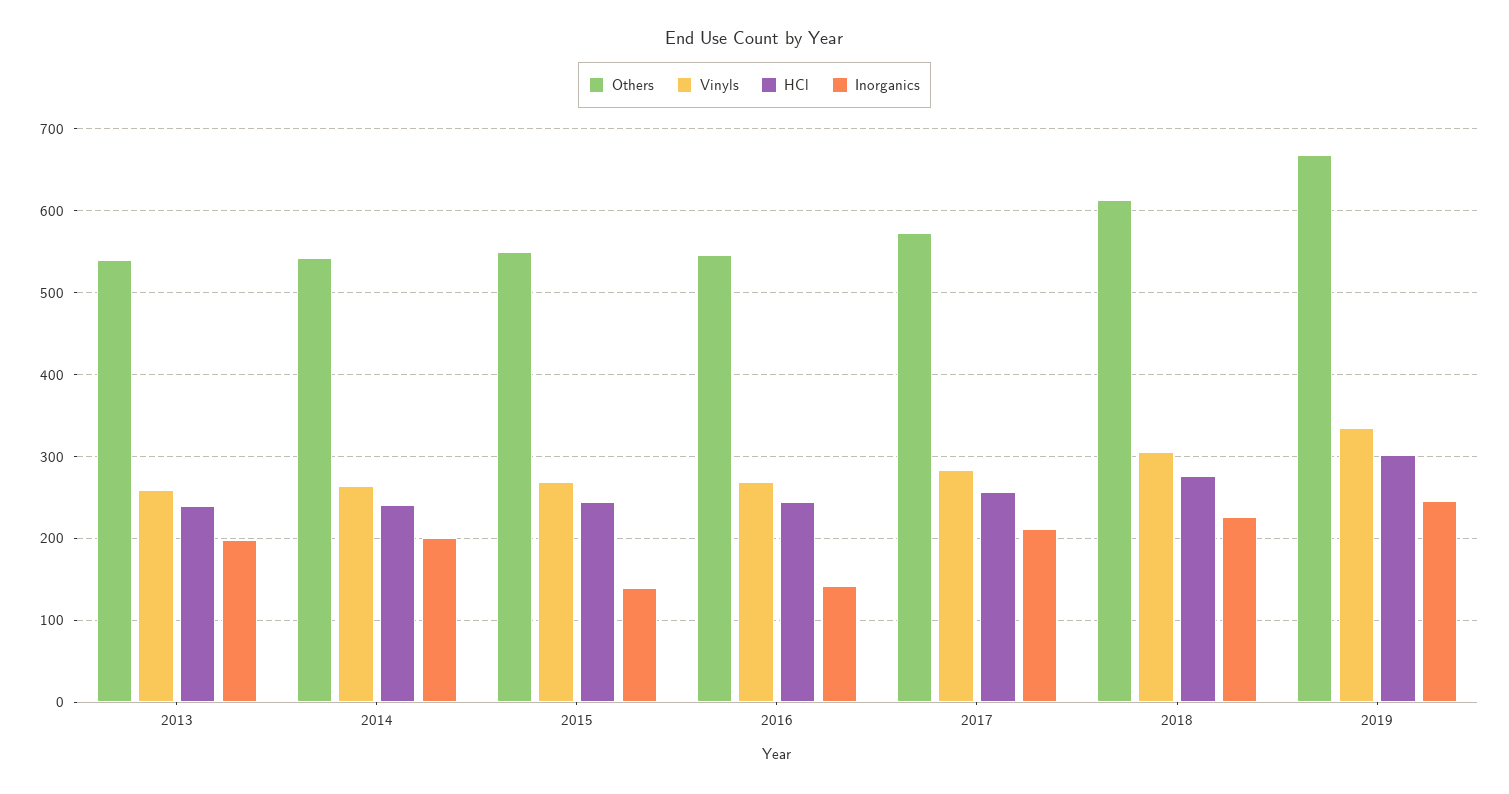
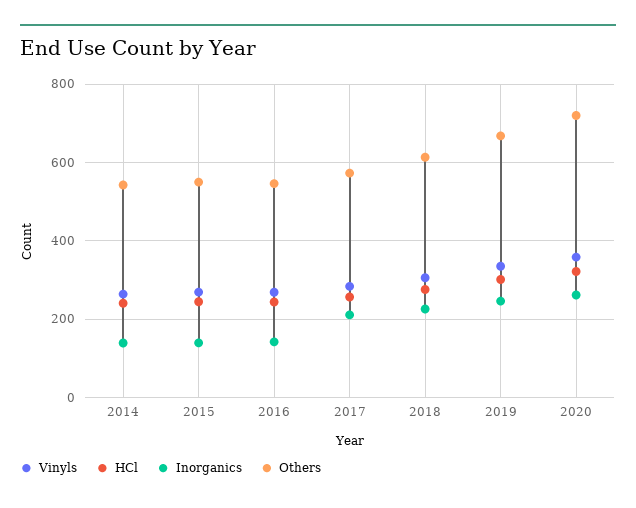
Others, 2013: 540 -> none
Vinyls, 2013: 260 -> none
HCl, 2013: 240 -> none
Inorganics, 2013: 200 -> none
Inorganics, 2014: 200 -> 140
Vinyls, 2020: none -> 360
HCl, 2020: none -> 320
Inorganics, 2020: none -> 260
Others, 2020: none -> 720

